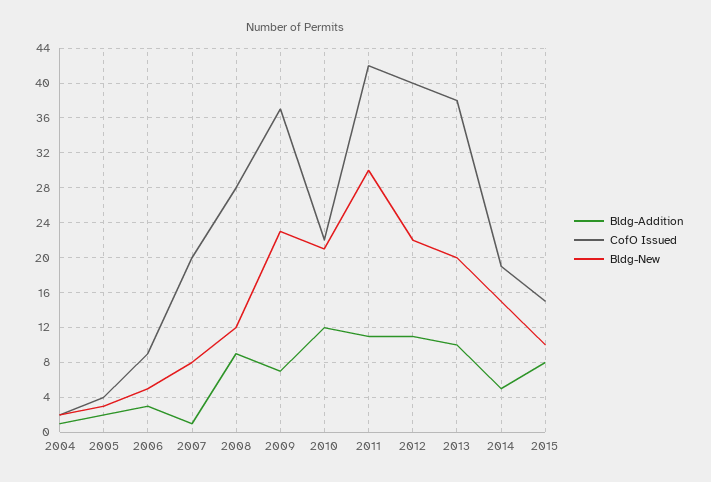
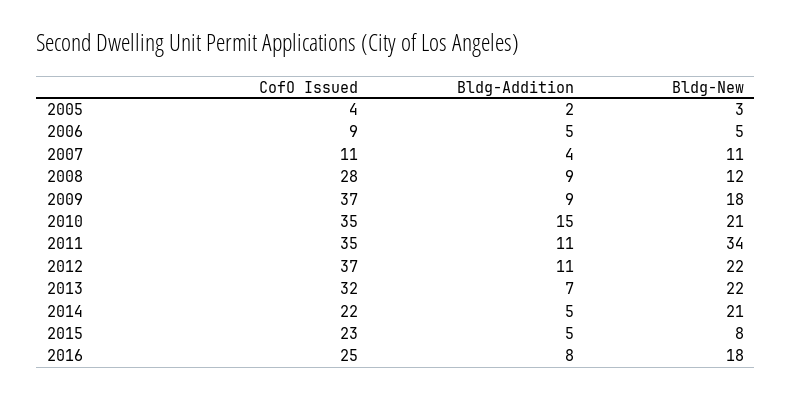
Bldg-Addition, 2004: 1 -> none
CofO Issued, 2004: 2 -> none
Bldg-New, 2004: 2 -> none
Bldg-Addition, 2006: 3 -> 5
Bldg-Addition, 2007: 1 -> 4
CofO Issued, 2007: 20 -> 11
Bldg-New, 2007: 8 -> 11
Bldg-Addition, 2009: 7 -> 9
Bldg-New, 2009: 23 -> 18
Bldg-Addition, 2010: 12 -> 15
CofO Issued, 2010: 22 -> 35
CofO Issued, 2011: 42 -> 35
Bldg-New, 2011: 30 -> 34
CofO Issued, 2012: 40 -> 37
Bldg-Addition, 2013: 10 -> 7
CofO Issued, 2013: 38 -> 32
Bldg-New, 2013: 20 -> 22
CofO Issued, 2014: 19 -> 22
Bldg-New, 2014: 15 -> 21
Bldg-Addition, 2015: 8 -> 5
CofO Issued, 2015: 15 -> 23
Bldg-New, 2015: 10 -> 8
CofO Issued, 2016: none -> 25
Bldg-Addition, 2016: none -> 8
Bldg-New, 2016: none -> 18

